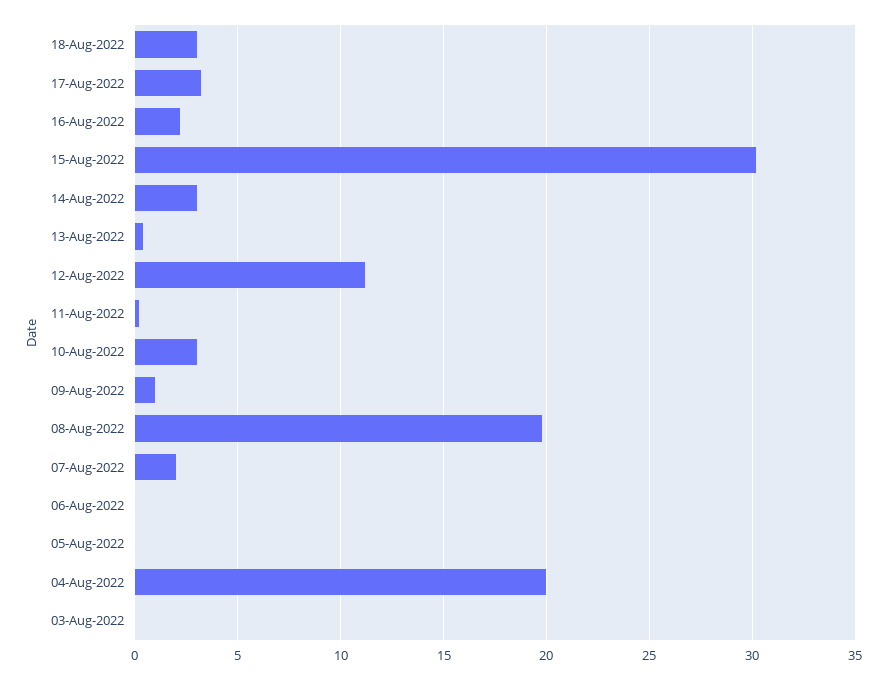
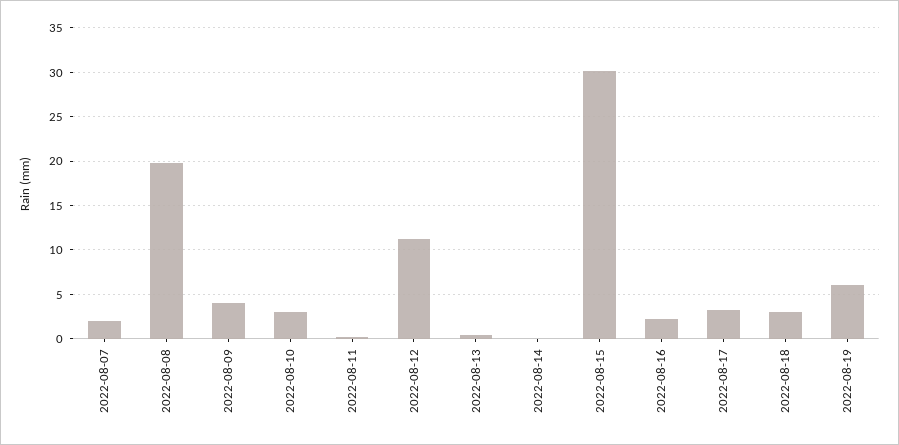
14-Aug-2022: 3 -> 0
09-Aug-2022: 1 -> 4
06-Aug-2022: 0 -> none
05-Aug-2022: 0 -> none
04-Aug-2022: 20 -> none
03-Aug-2022: 0 -> none
2022-08-19: none -> 6

